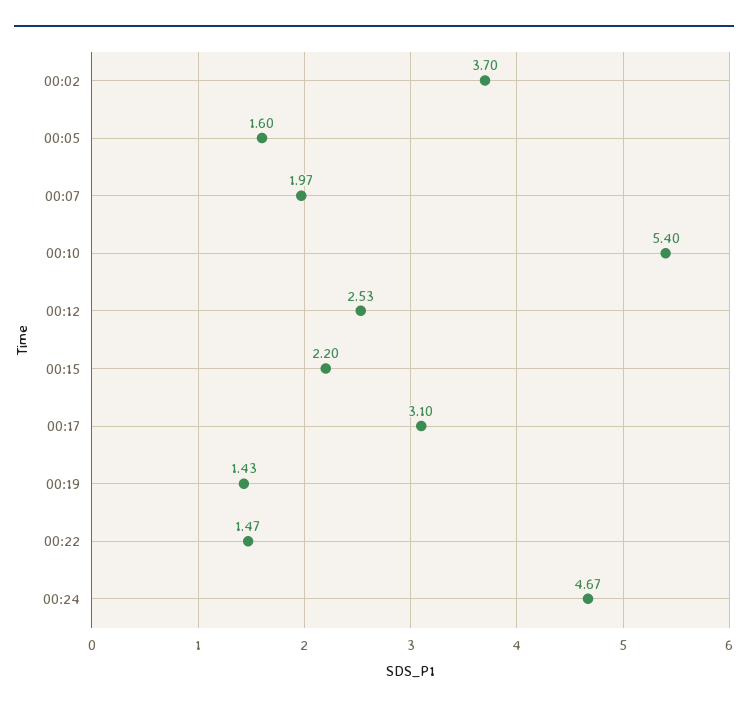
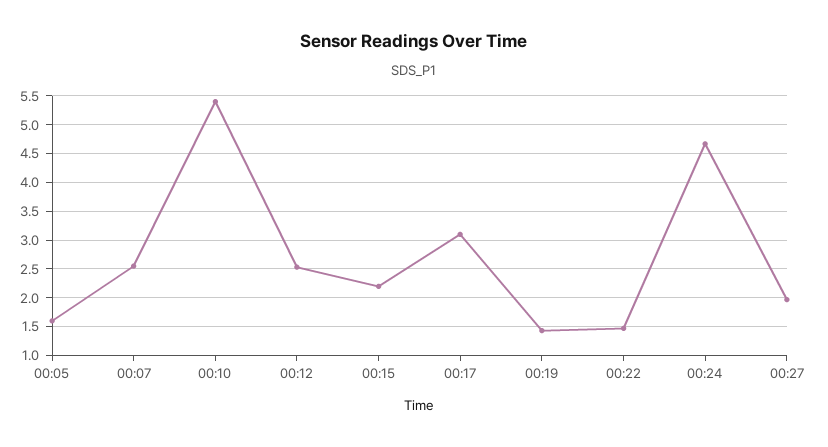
00:02: 3.7 -> none
00:07: 1.97 -> 2.5
00:27: none -> 2

